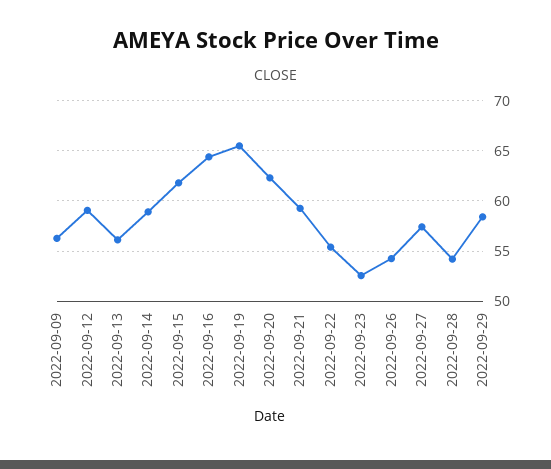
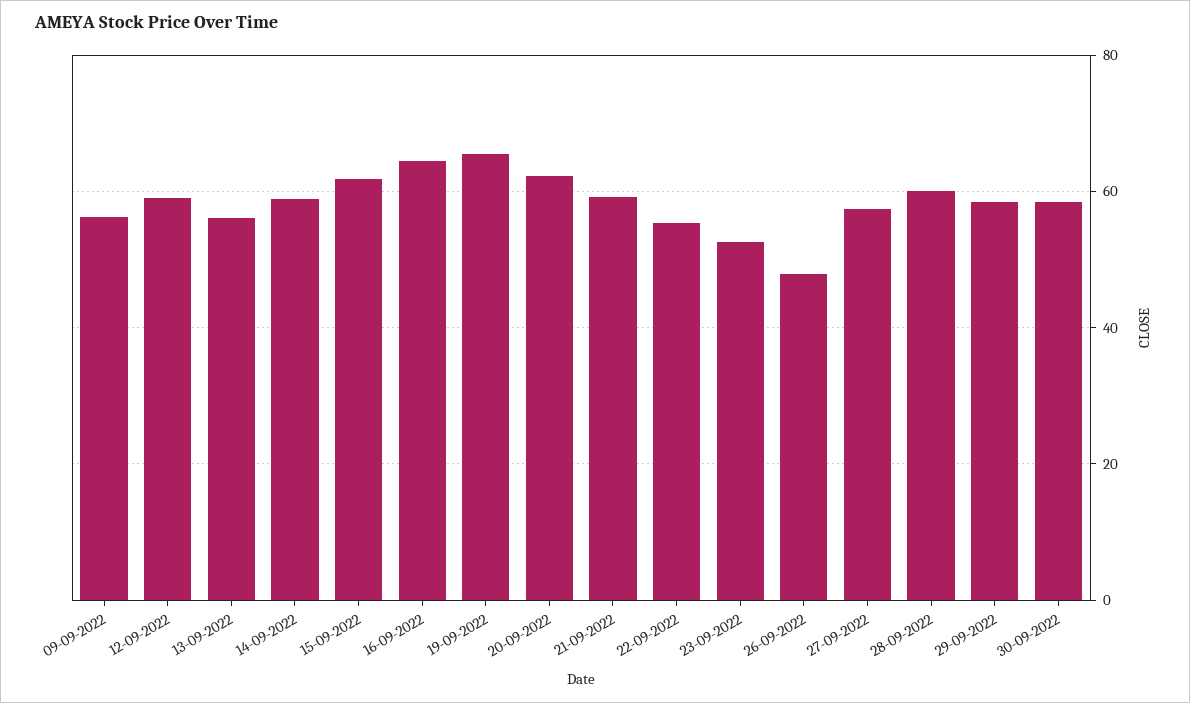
2022-09-26: 54 -> 48
2022-09-28: 54 -> 60
30-09-2022: none -> 58

